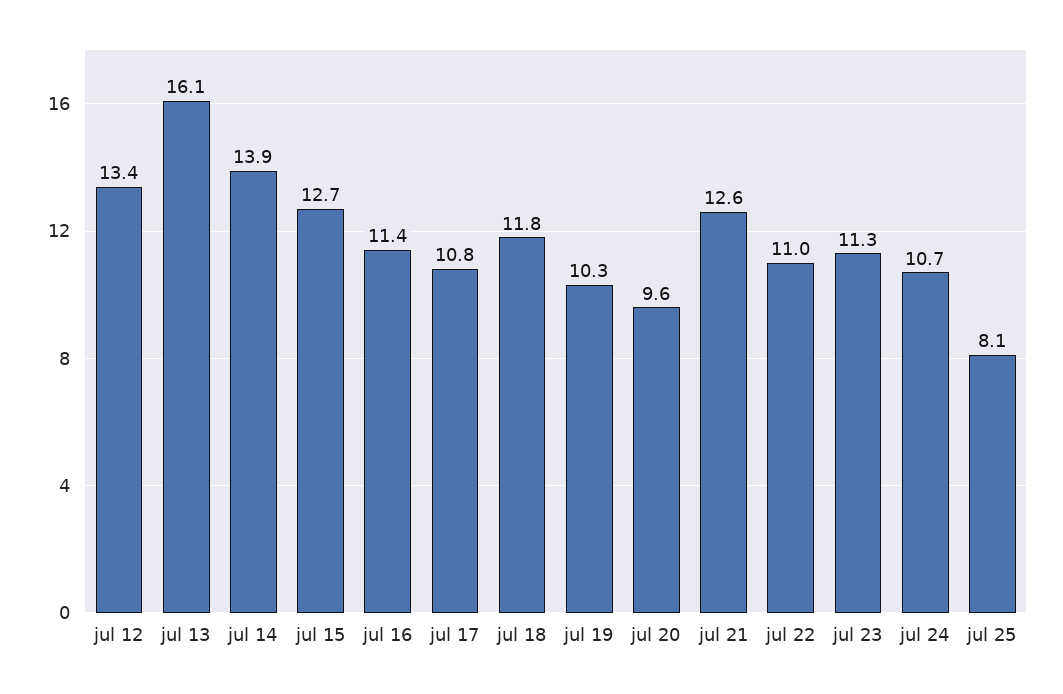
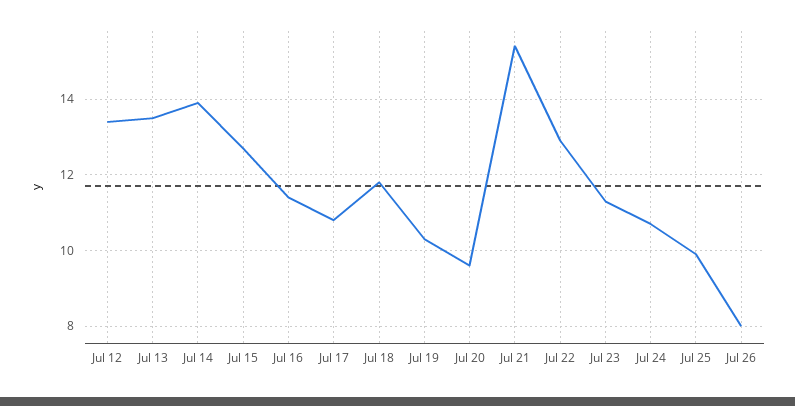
jul 13: 16.1 -> 13.5
jul 21: 12.6 -> 15.5
jul 22: 11 -> 13
jul 25: 8.1 -> 10
Jul 26: none -> 8

